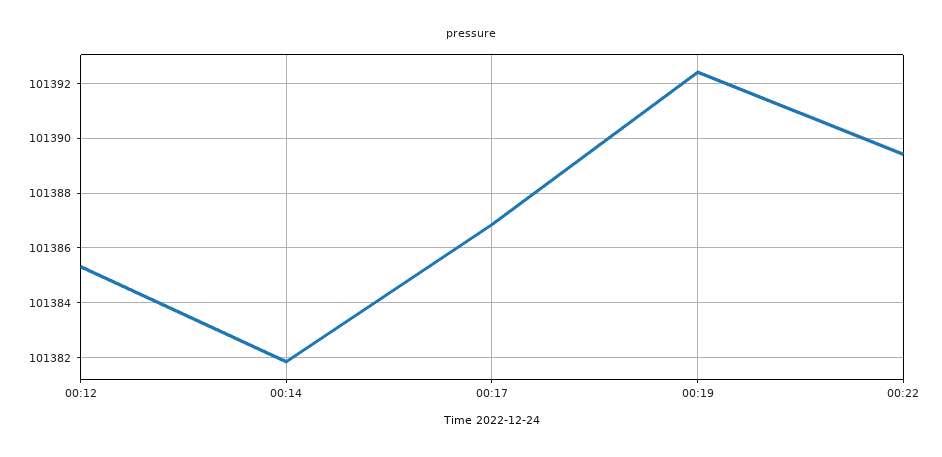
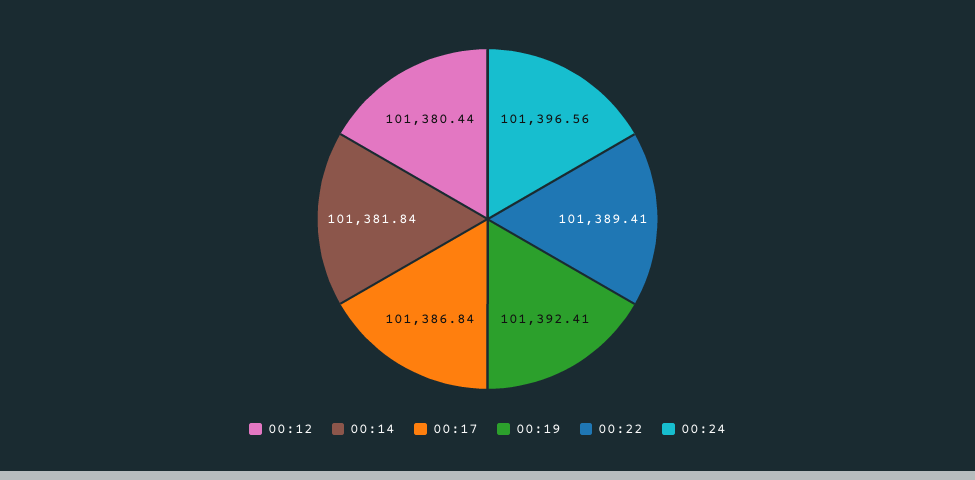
00:12: 101385.25 -> 101380.44
00:24: none -> 101396.56

